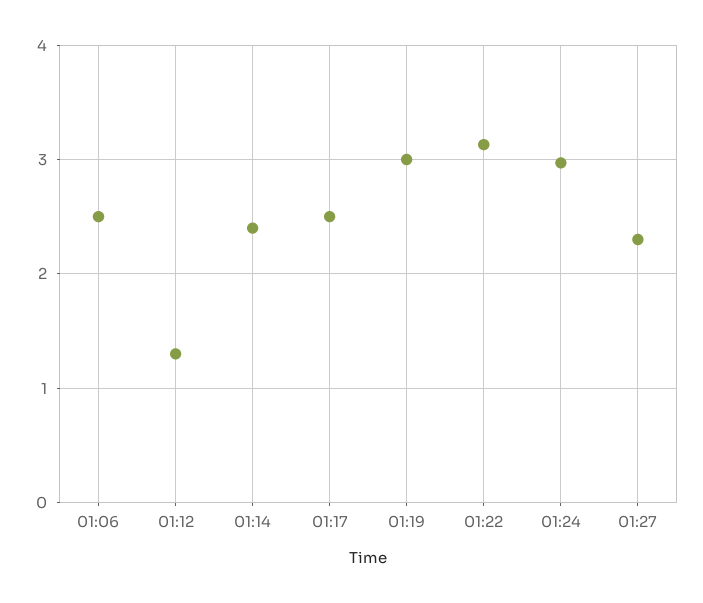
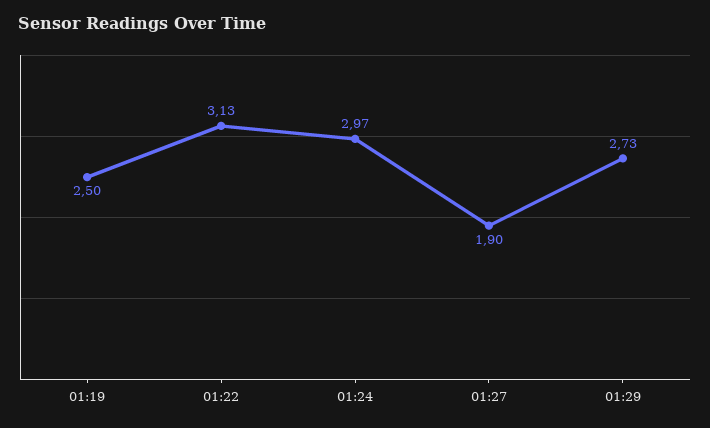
01:06: 2.5 -> none
01:12: 1.3 -> none
01:14: 2.4 -> none
01:17: 2.5 -> none
01:19: 3 -> 2.5
01:27: 2.3 -> 1.9
01:29: none -> 2.73

